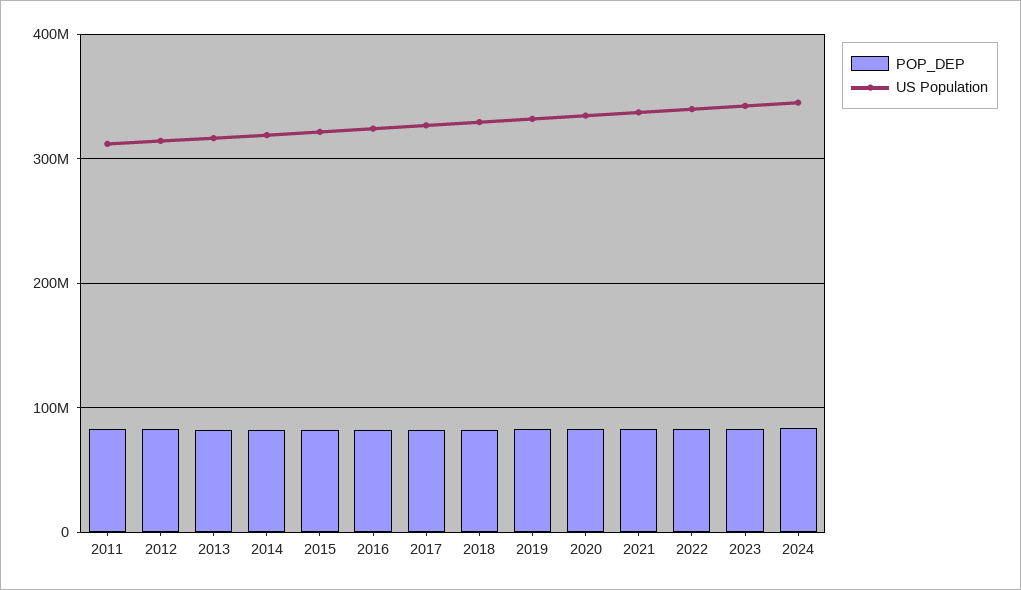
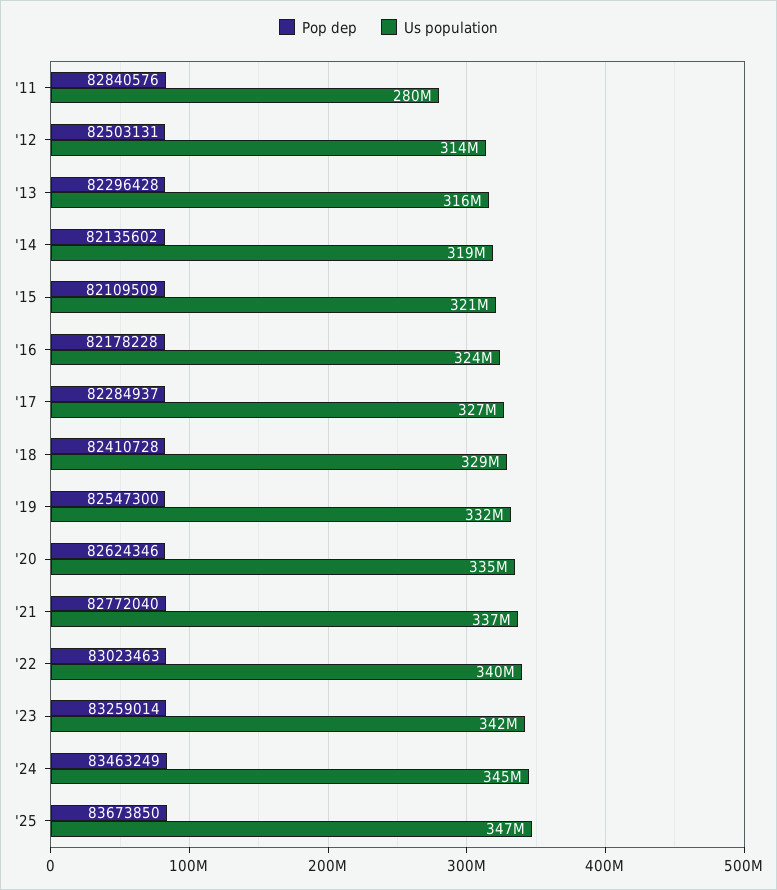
US Population, 2011: 310000000 -> 280000000
POP_DEP, '25: none -> 83673850
US Population, '25: none -> 347000000

